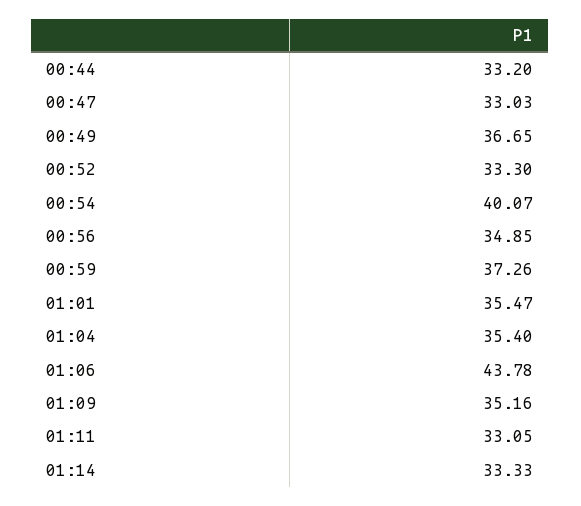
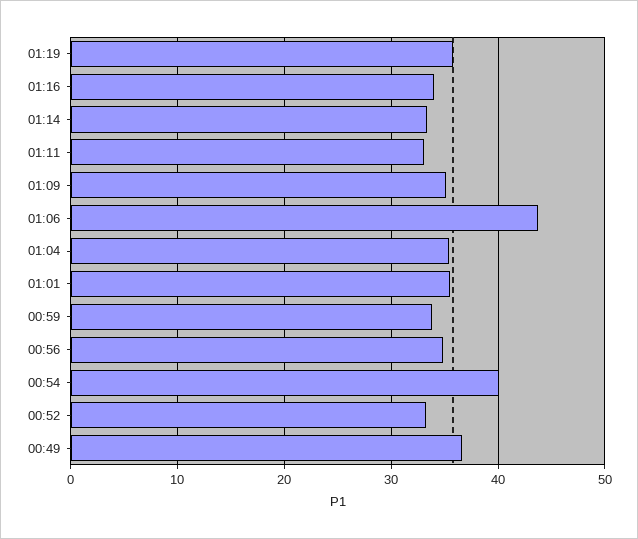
00:44: 33.2 -> none
00:47: 33.03 -> none
00:59: 37.26 -> 34
01:19: none -> 36
01:16: none -> 34

